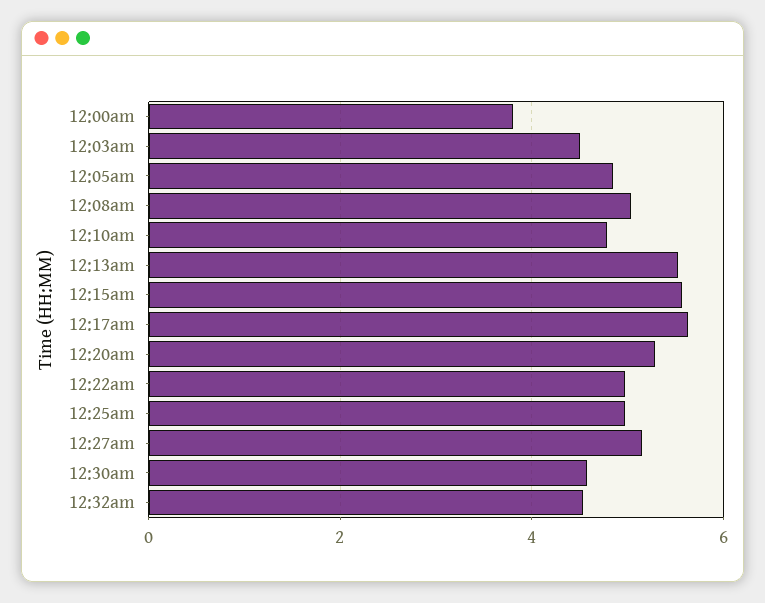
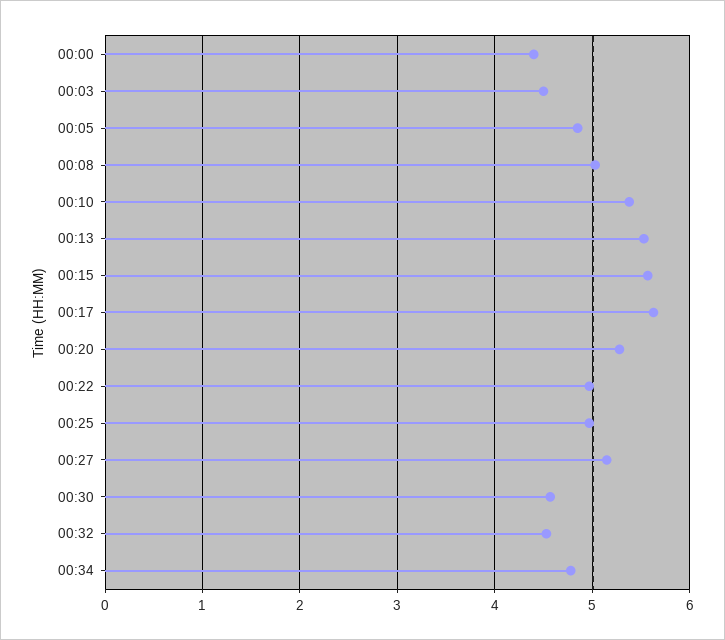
12:00am: 3.8 -> 4.4
12:10am: 4.8 -> 5.4
00:34: none -> 4.8

